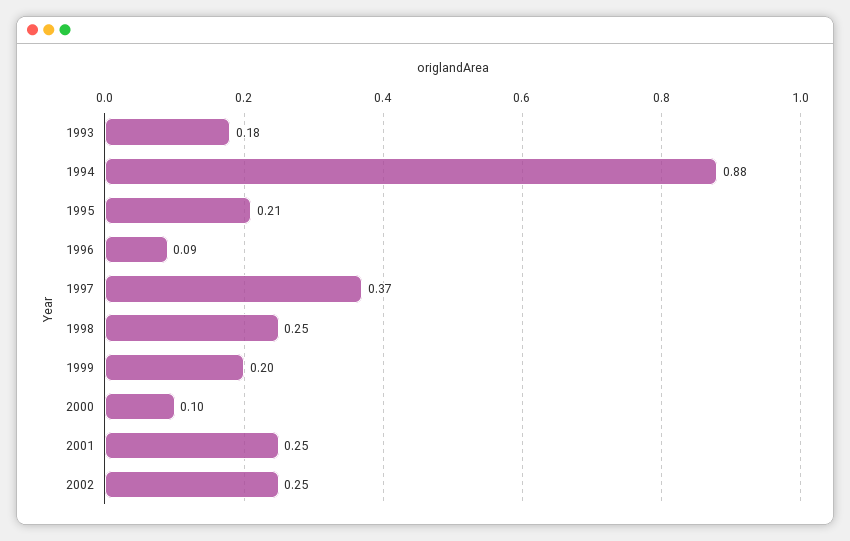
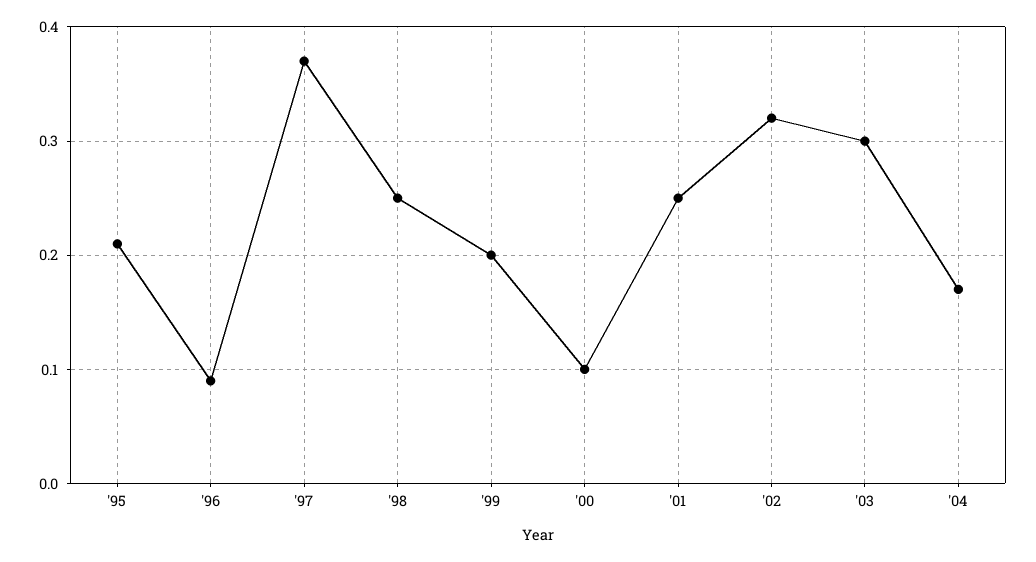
1993: 0.18 -> none
1994: 0.88 -> none
2002: 0.25 -> 0.32
'03: none -> 0.3
'04: none -> 0.17

